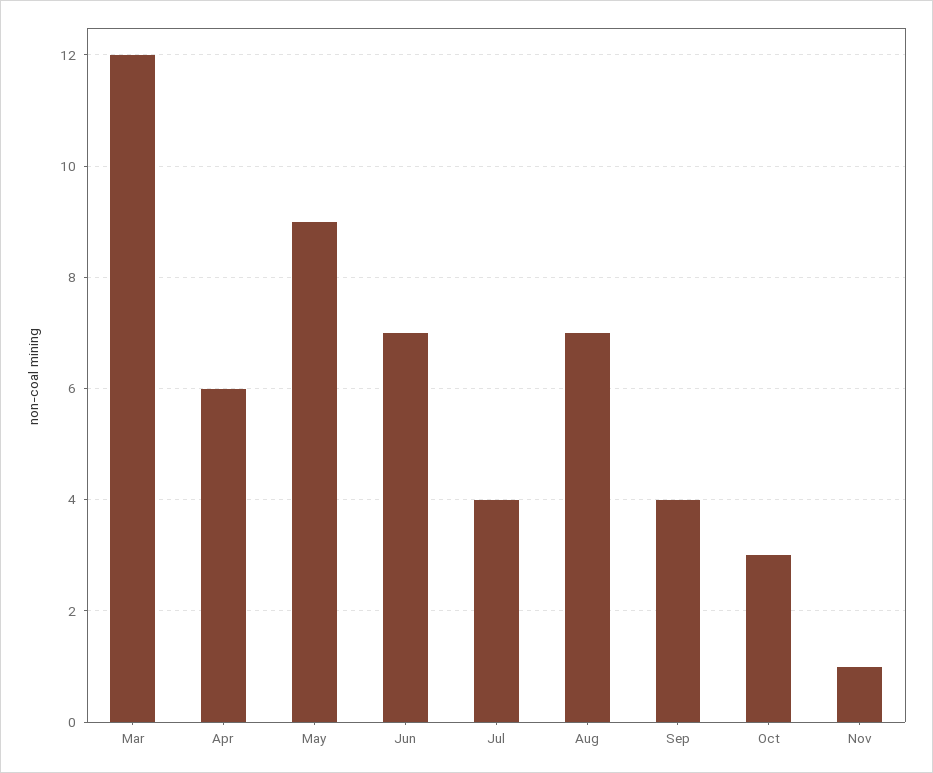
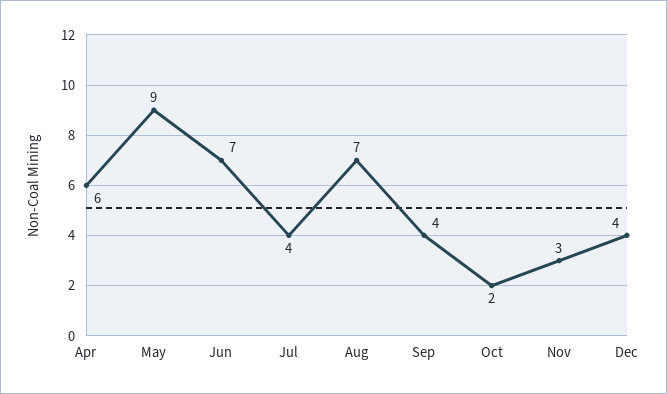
Mar: 12 -> none
Oct: 3 -> 2
Nov: 1 -> 3
Dec: none -> 4

